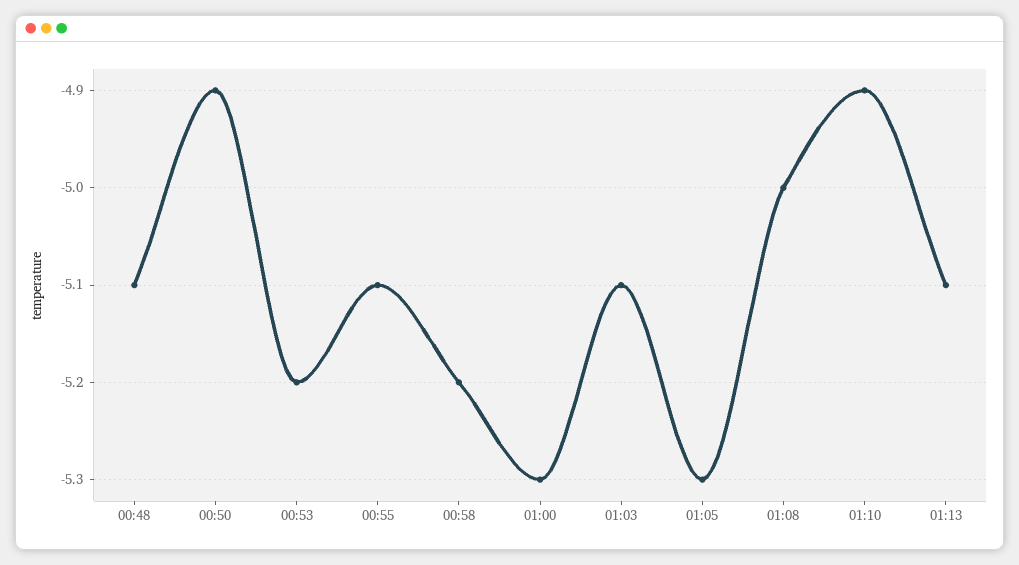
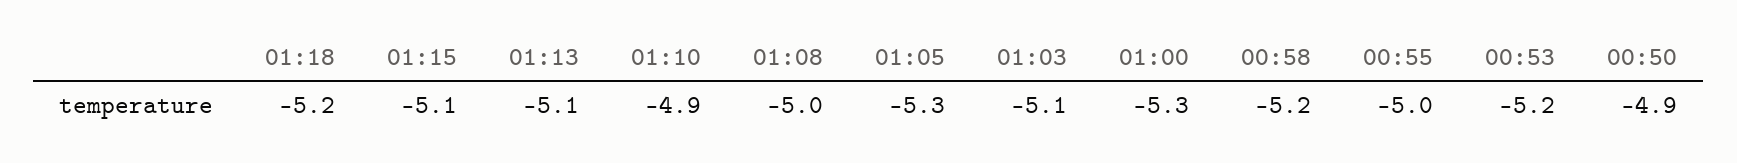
00:48: -5.1 -> none
00:55: -5.1 -> -5
01:18: none -> -5.2
01:15: none -> -5.1

